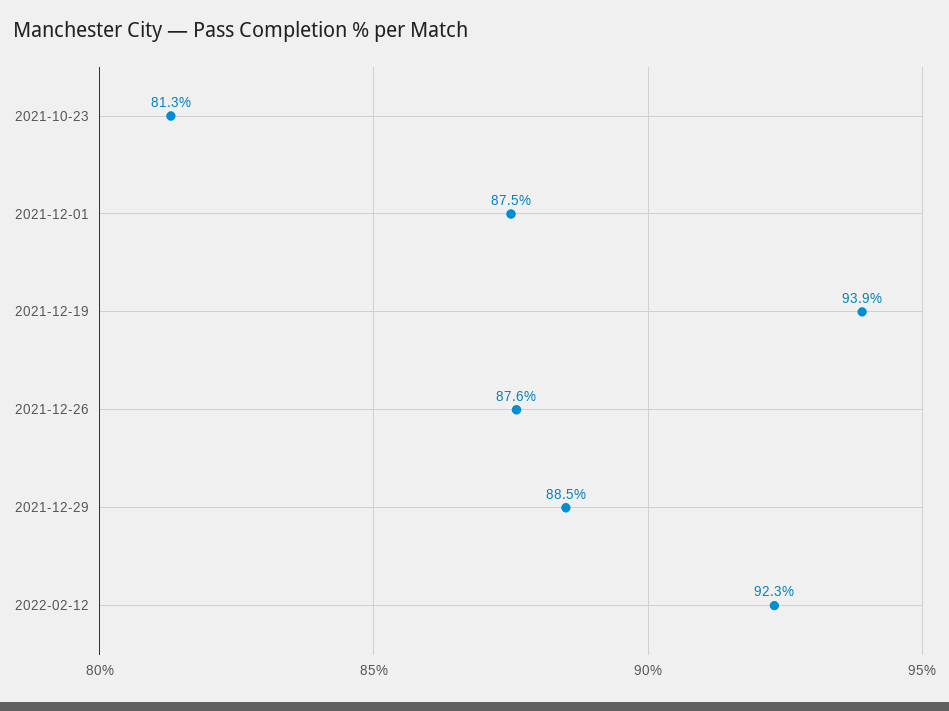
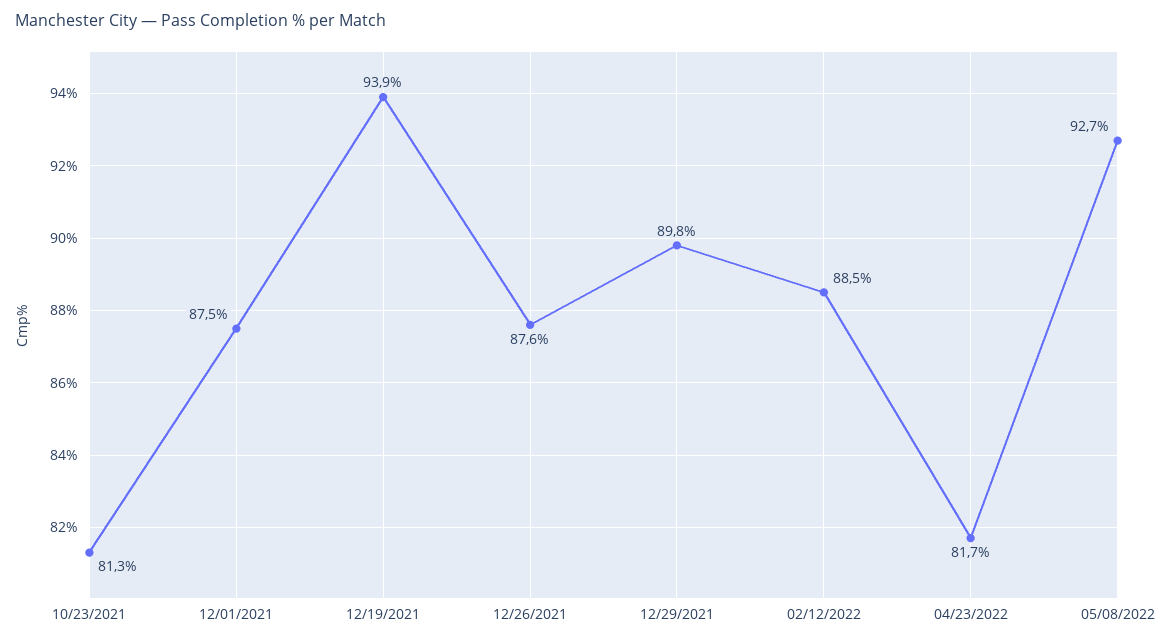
2021-12-29: 88.5 -> 89.8
2022-02-12: 92.3 -> 88.5
04/23/2022: none -> 81.7
05/08/2022: none -> 92.7

